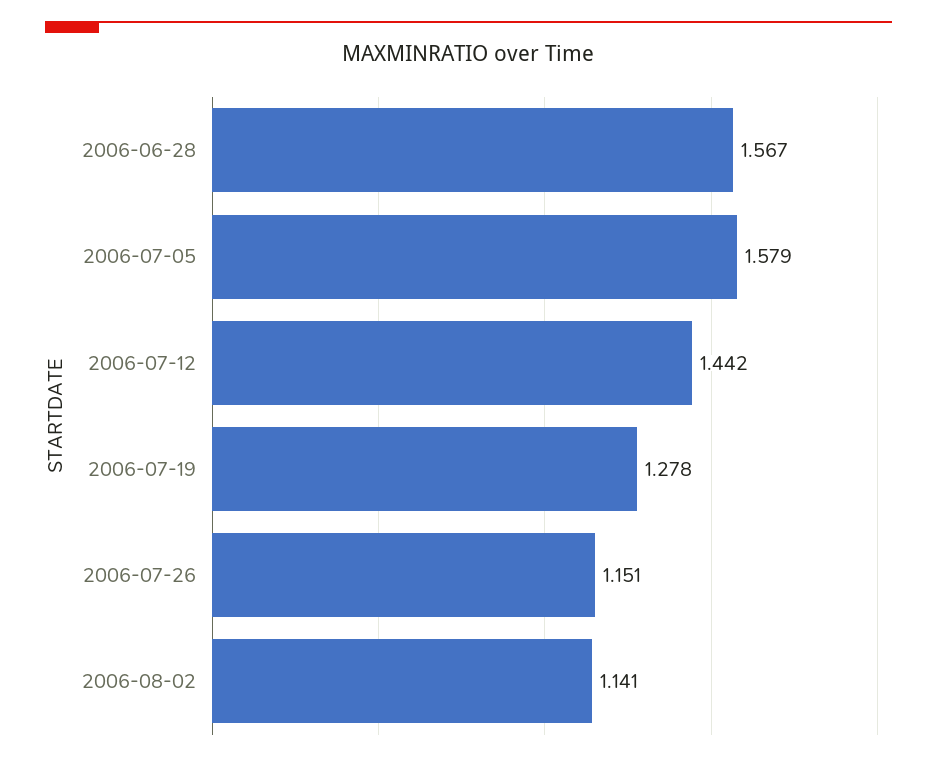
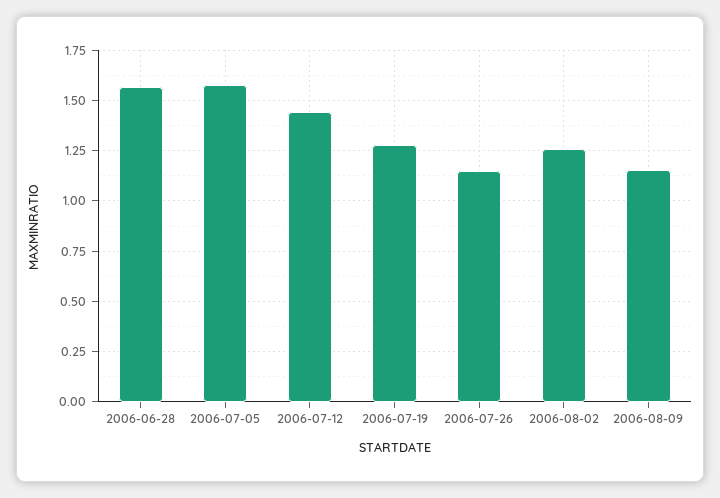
2006-08-02: 1.141 -> 1.25
2006-08-09: none -> 1.15

